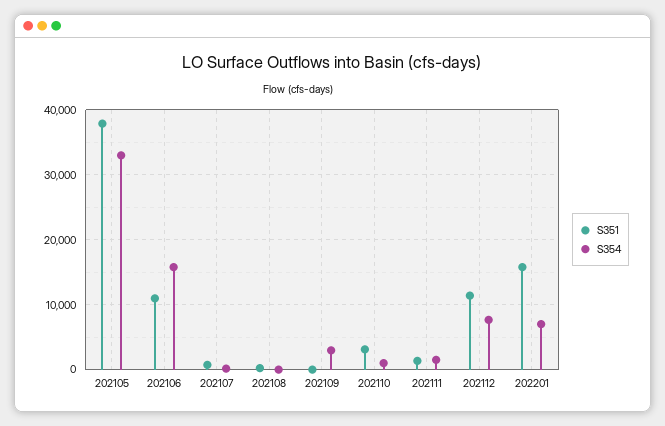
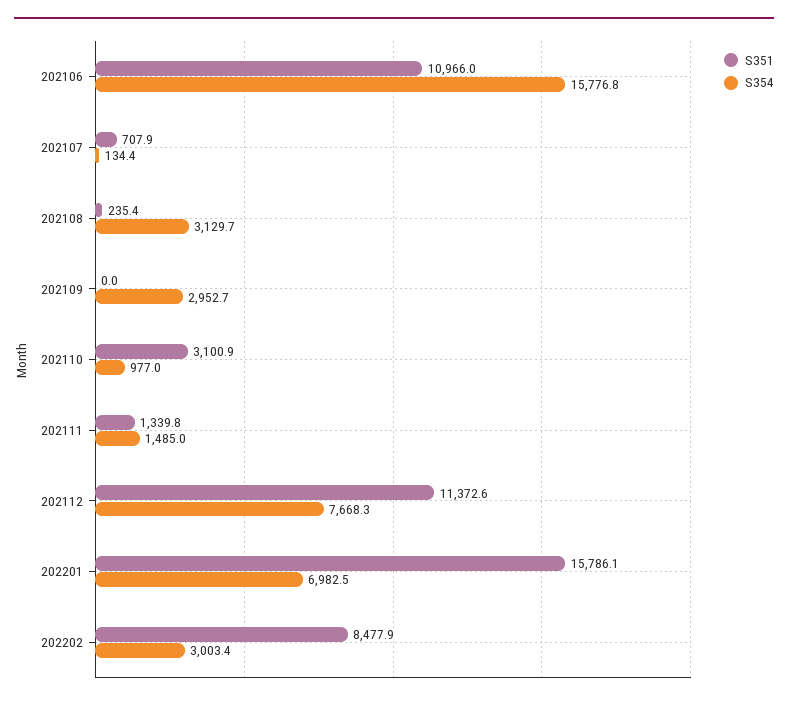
S351, 202105: 38000 -> none
S354, 202105: 33000 -> none
S354, 202108: 0 -> 3129.7
S351, 202202: none -> 8477.9
S354, 202202: none -> 3003.4

